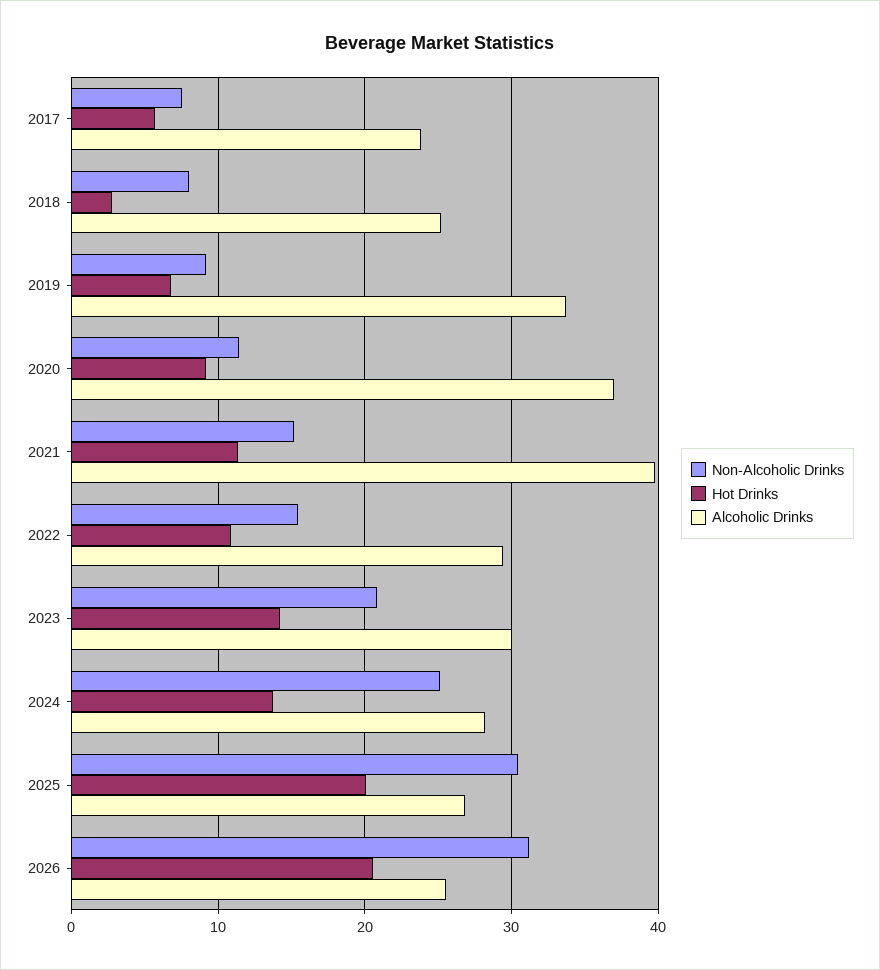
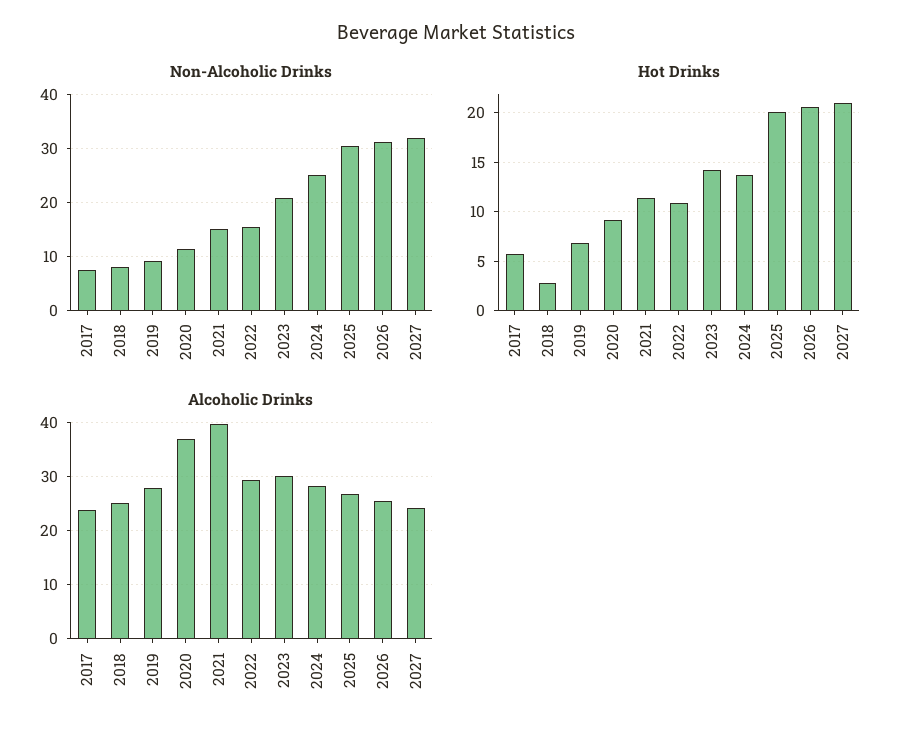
Alcoholic Drinks, 2019: 34 -> 28
Non-Alcoholic Drinks, 2027: none -> 32
Hot Drinks, 2027: none -> 21
Alcoholic Drinks, 2027: none -> 24

